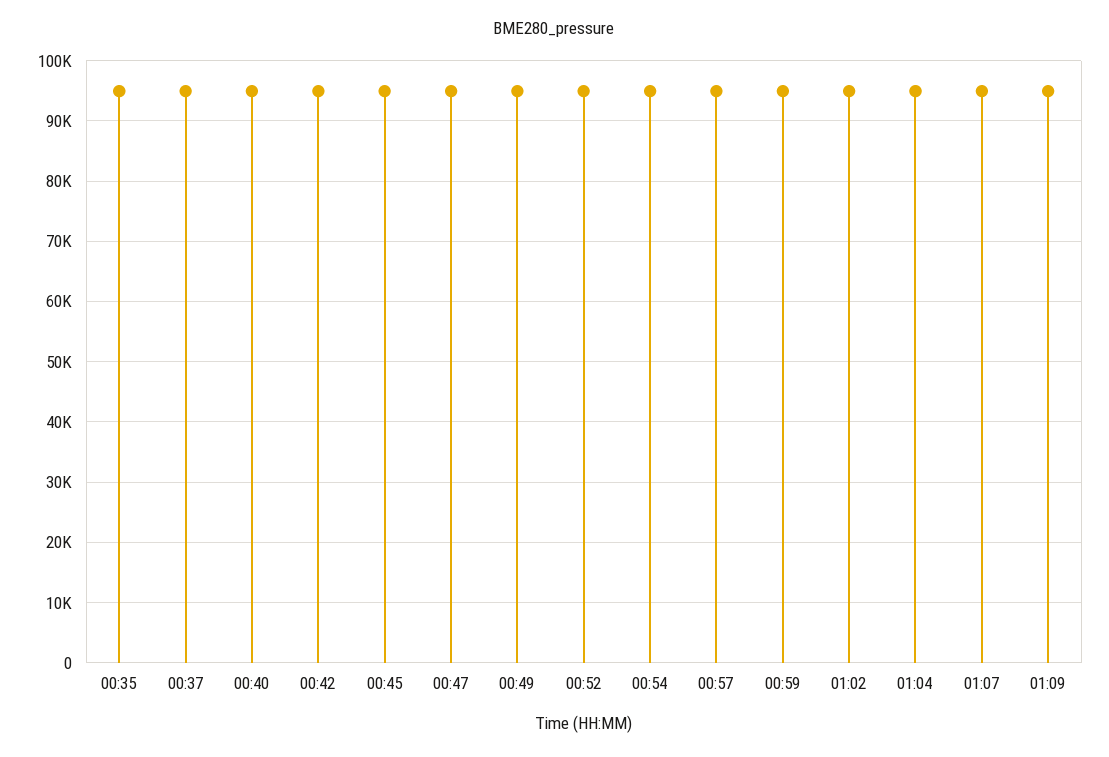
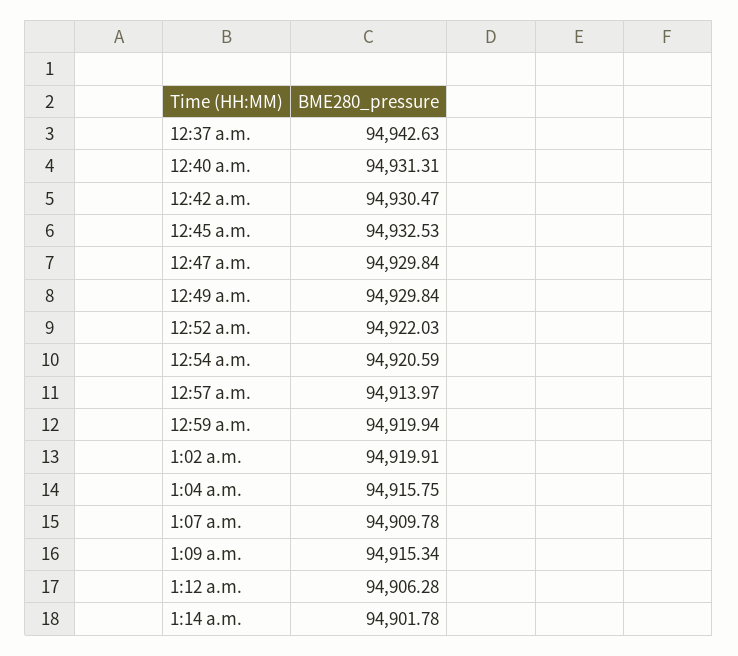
00:35: 95000 -> none
1:12 a.m.: none -> 94906.28
1:14 a.m.: none -> 94901.78

